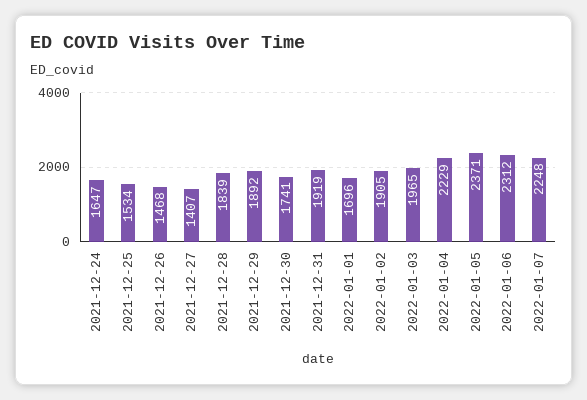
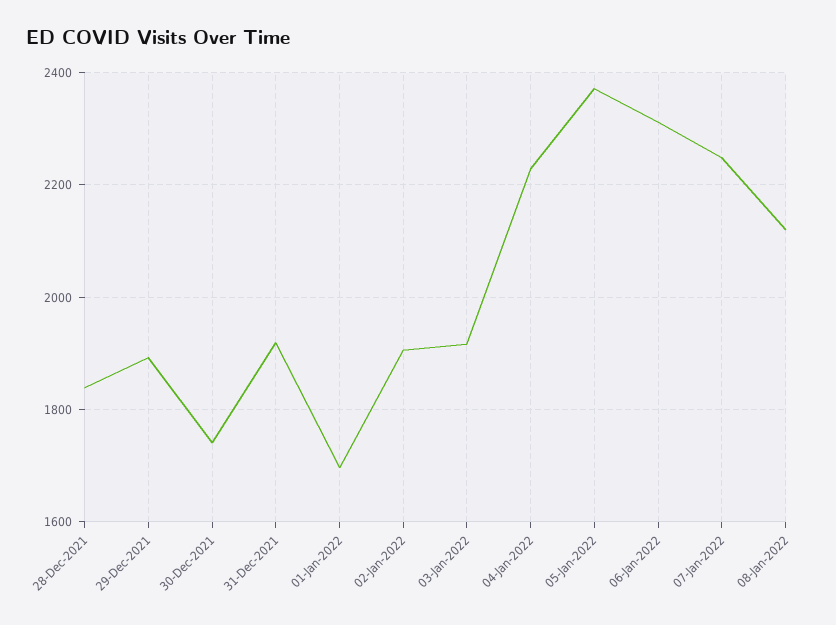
2021-12-24: 1647 -> none
2021-12-25: 1534 -> none
2021-12-26: 1468 -> none
2021-12-27: 1407 -> none
2022-01-03: 1965 -> 1920
08-Jan-2022: none -> 2120

